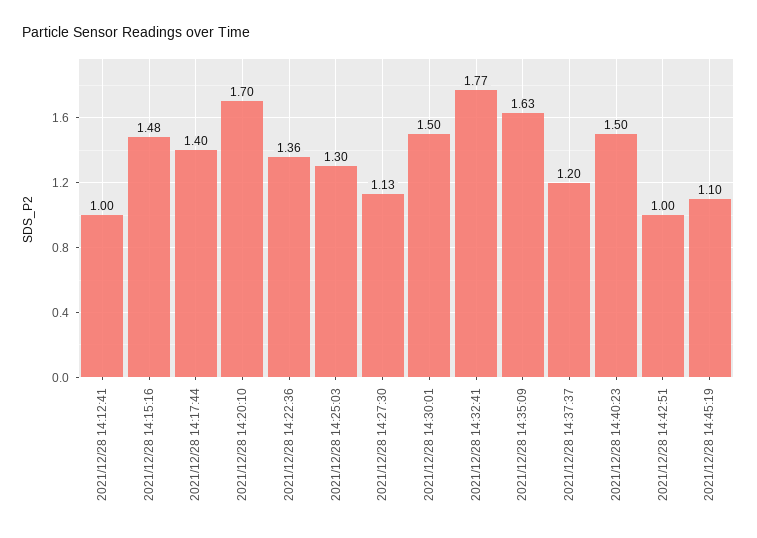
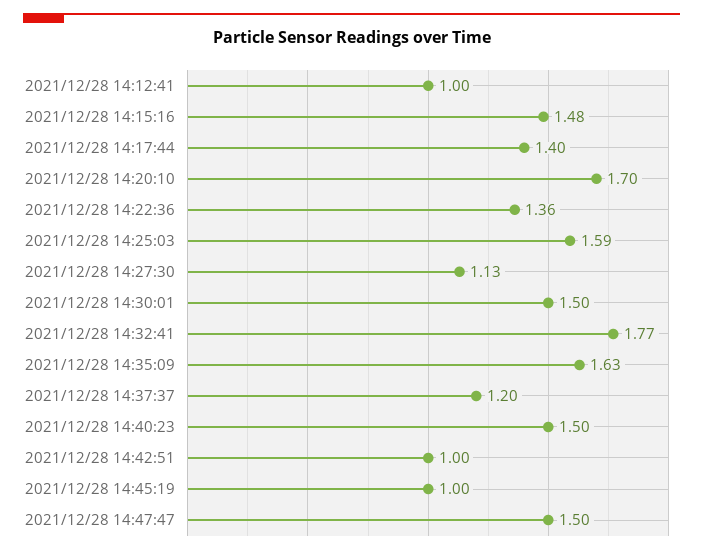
2021/12/28 14:25:03: 1.3 -> 1.59
2021/12/28 14:45:19: 1.1 -> 1
2021/12/28 14:47:47: none -> 1.5

